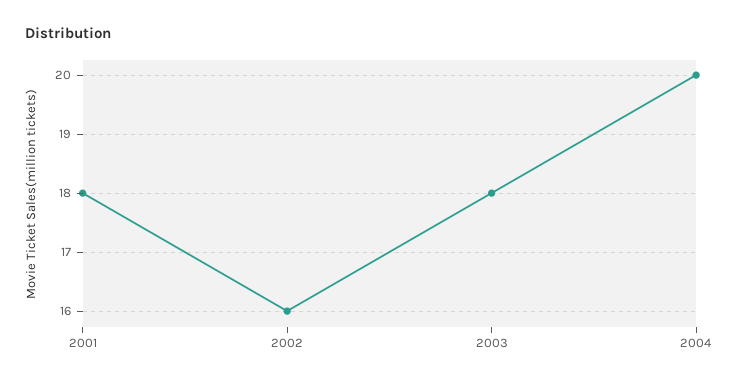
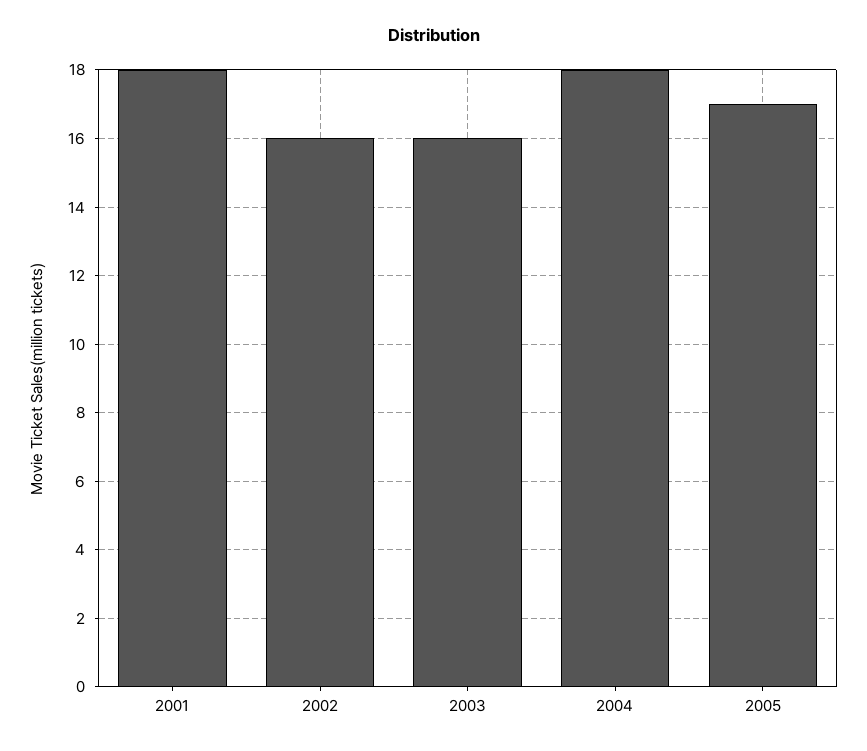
2003: 18 -> 16
2004: 20 -> 18
2005: none -> 17

